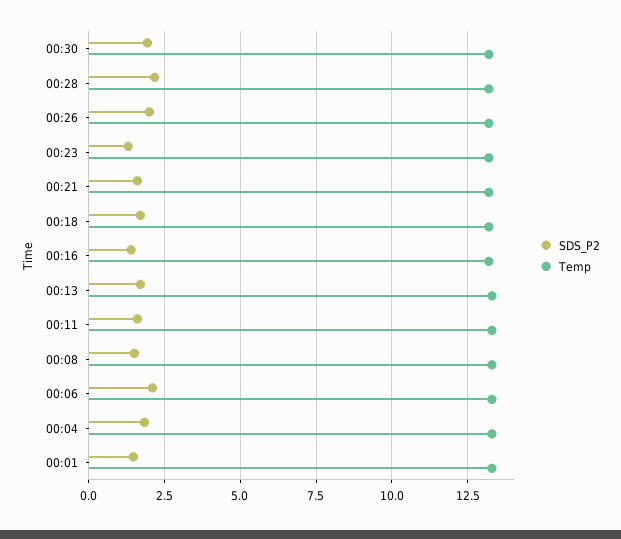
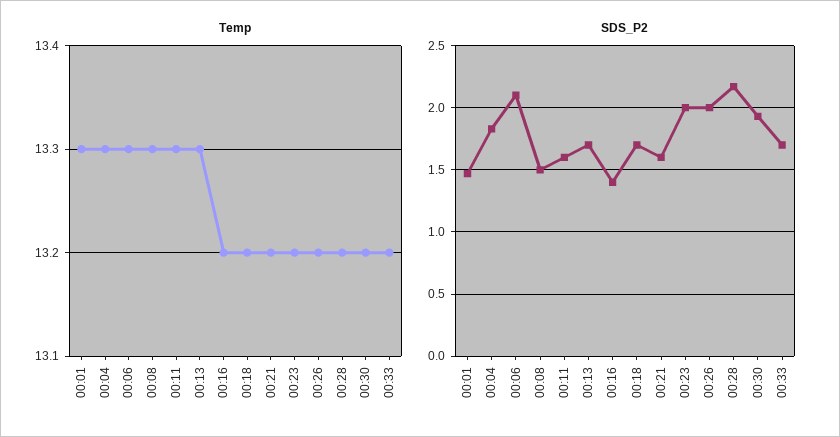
SDS_P2, 00:23: 1.25 -> 2
Temp, 00:33: none -> 13.2
SDS_P2, 00:33: none -> 1.7

